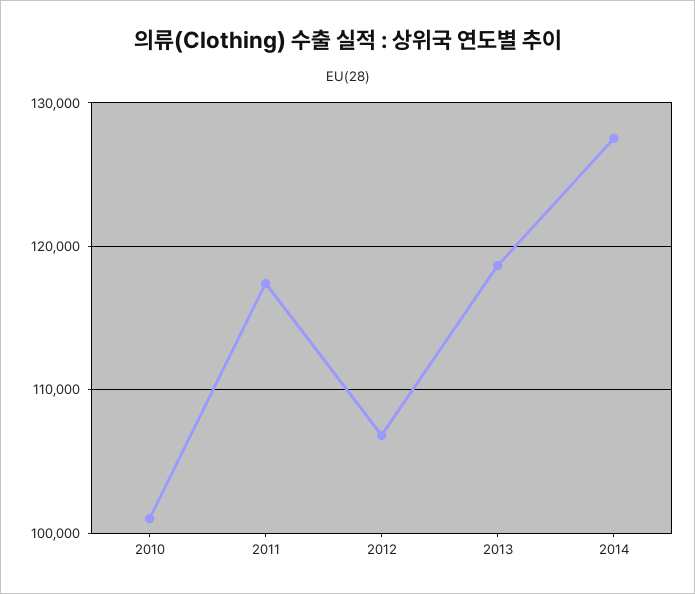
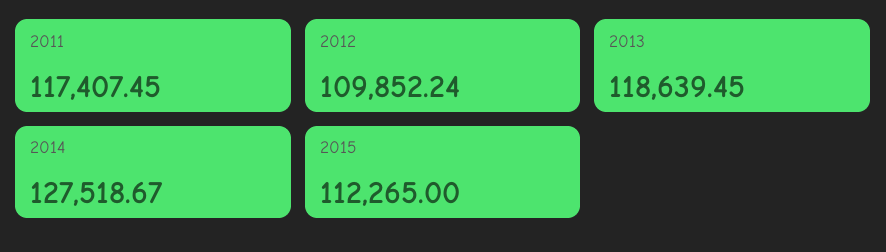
2010: 101000 -> none
2012: 107000 -> 109852.24
2015: none -> 112265

